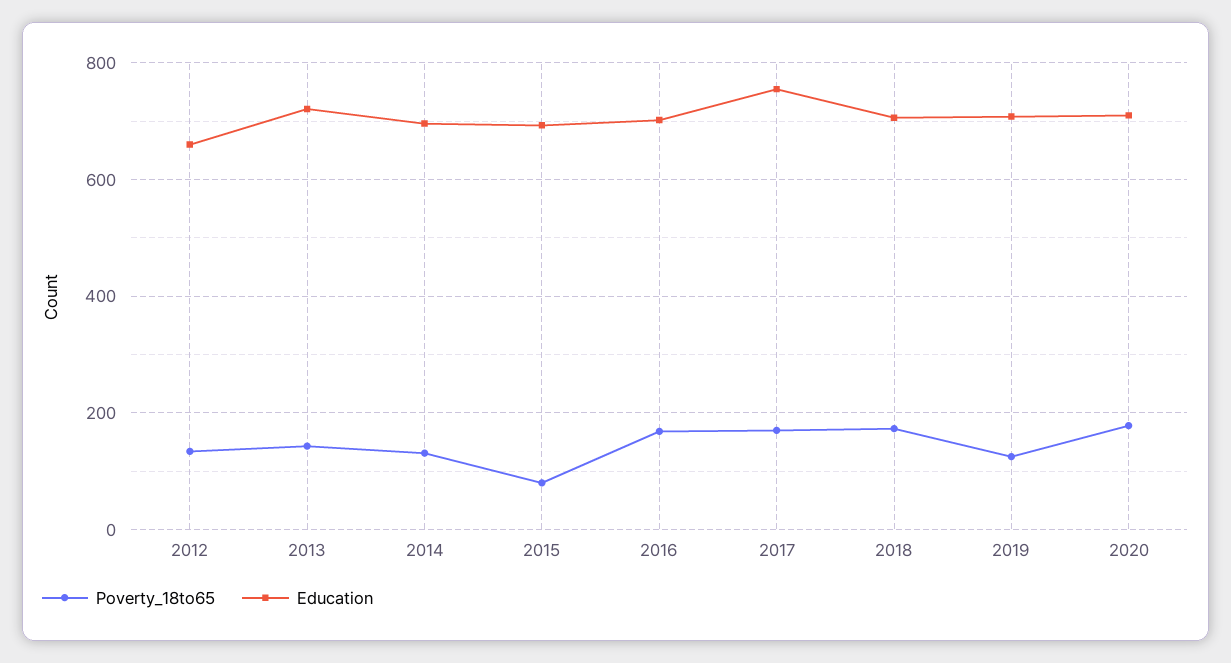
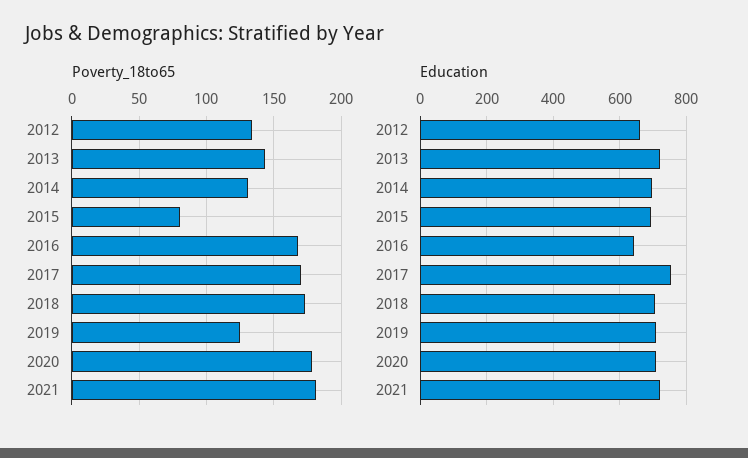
Education, 2016: 700 -> 640
Poverty_18to65, 2021: none -> 180
Education, 2021: none -> 720

